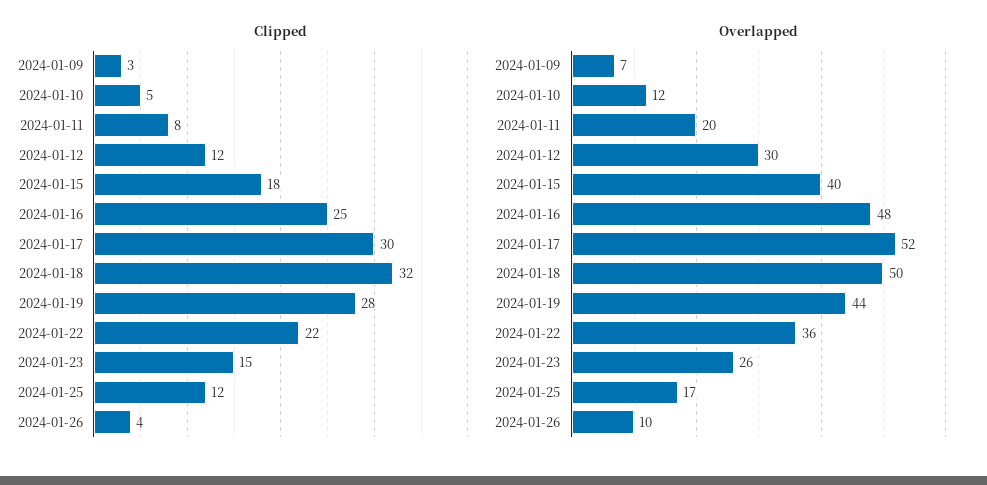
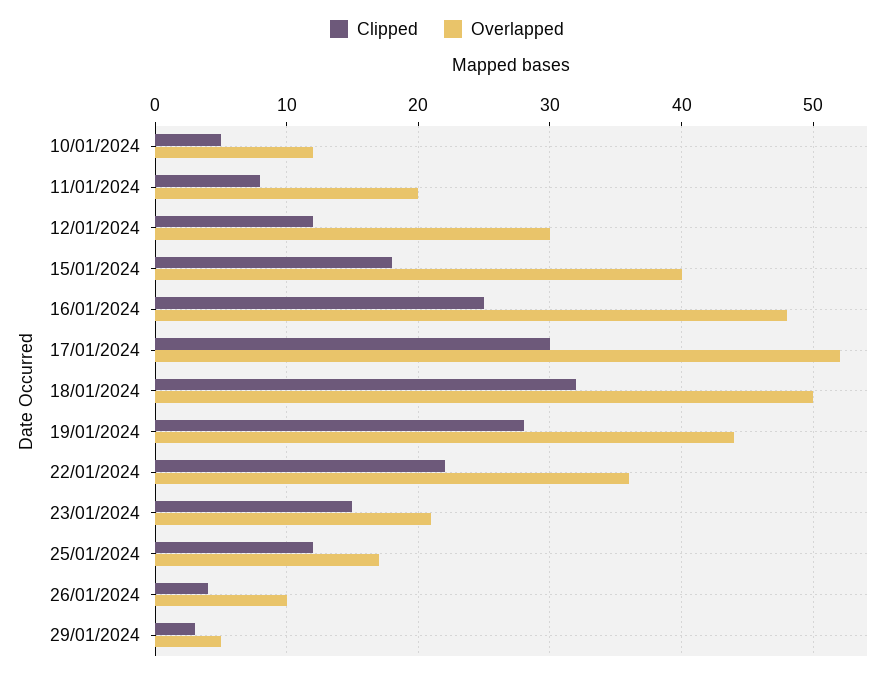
Clipped, 2024-01-09: 3 -> none
Overlapped, 2024-01-09: 7 -> none
Overlapped, 2024-01-23: 26 -> 21
Clipped, 29/01/2024: none -> 3
Overlapped, 29/01/2024: none -> 5

